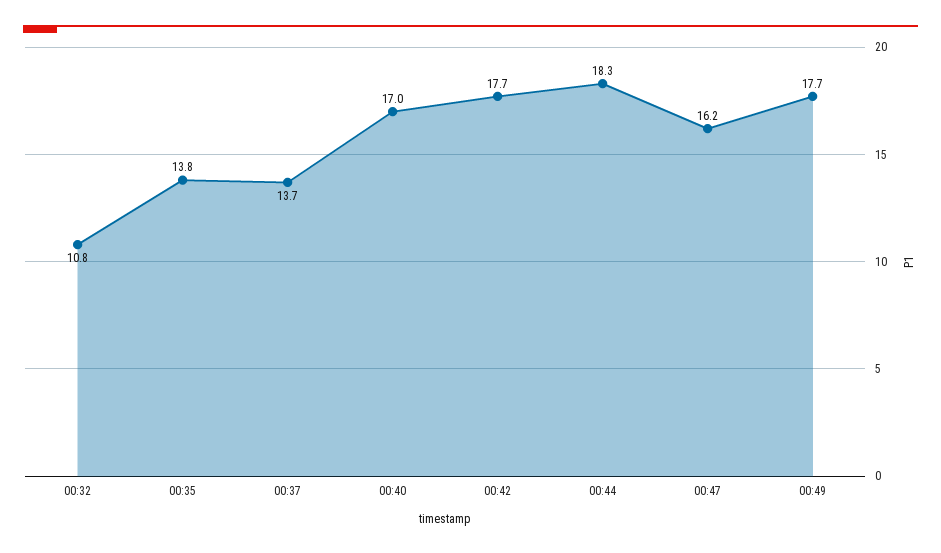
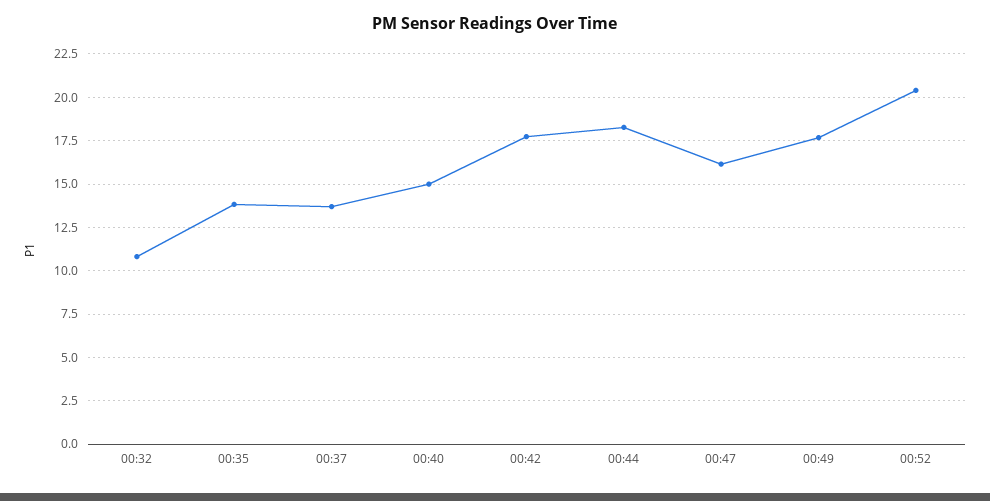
00:40: 17 -> 15
00:52: none -> 20.5

